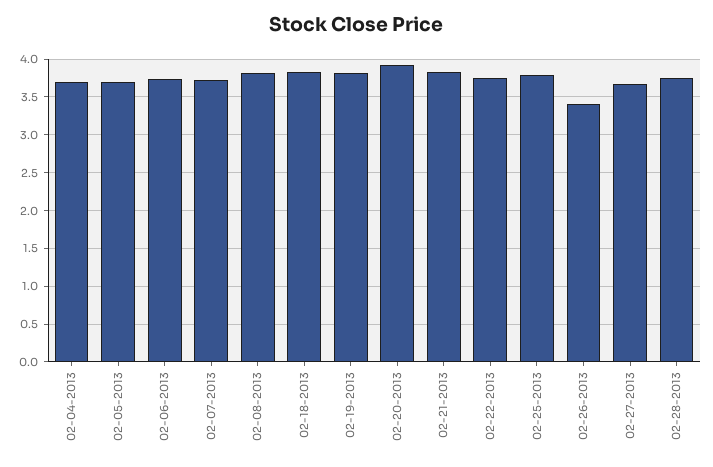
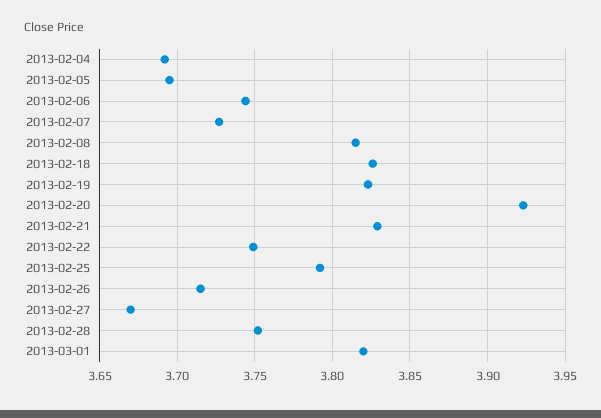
02-26-2013: 3.4 -> 3.715
2013-03-01: none -> 3.82

